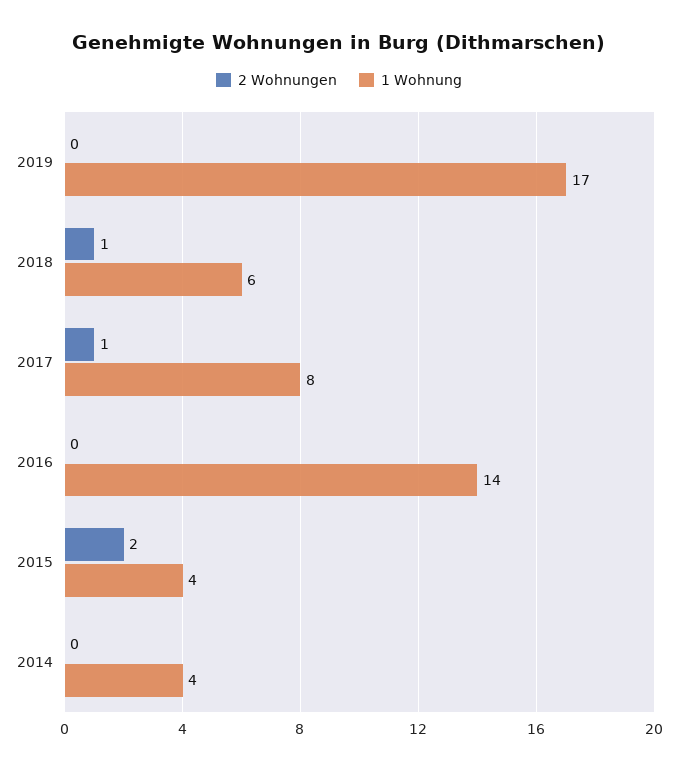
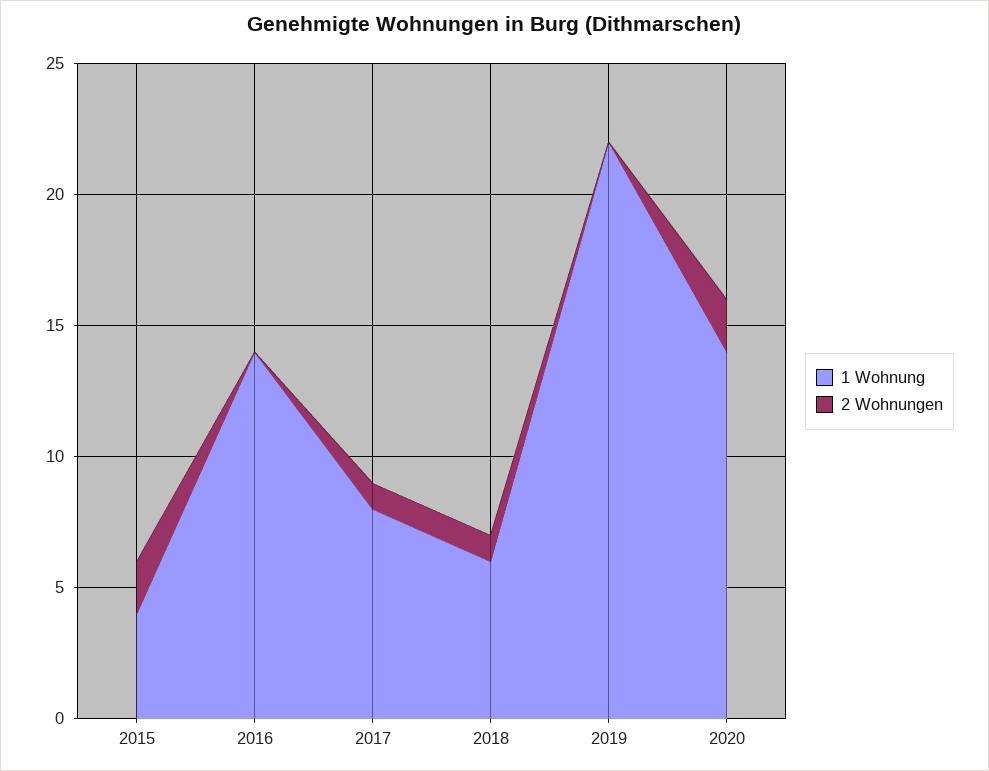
1 Wohnung, 2019: 17 -> 22
2 Wohnungen, 2014: 0 -> none
1 Wohnung, 2014: 4 -> none
1 Wohnung, 2020: none -> 14
2 Wohnungen, 2020: none -> 2

